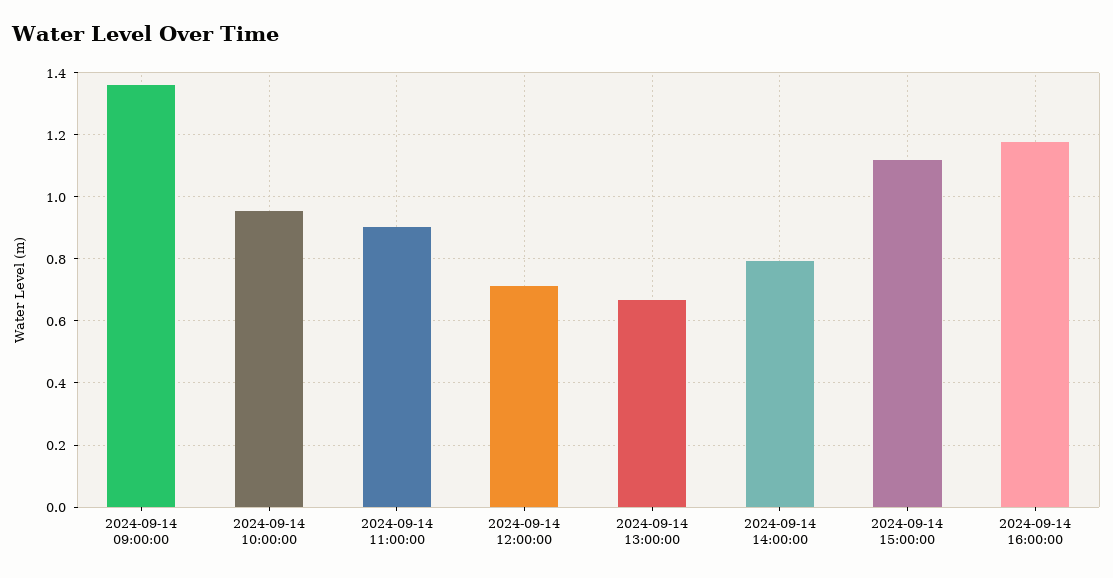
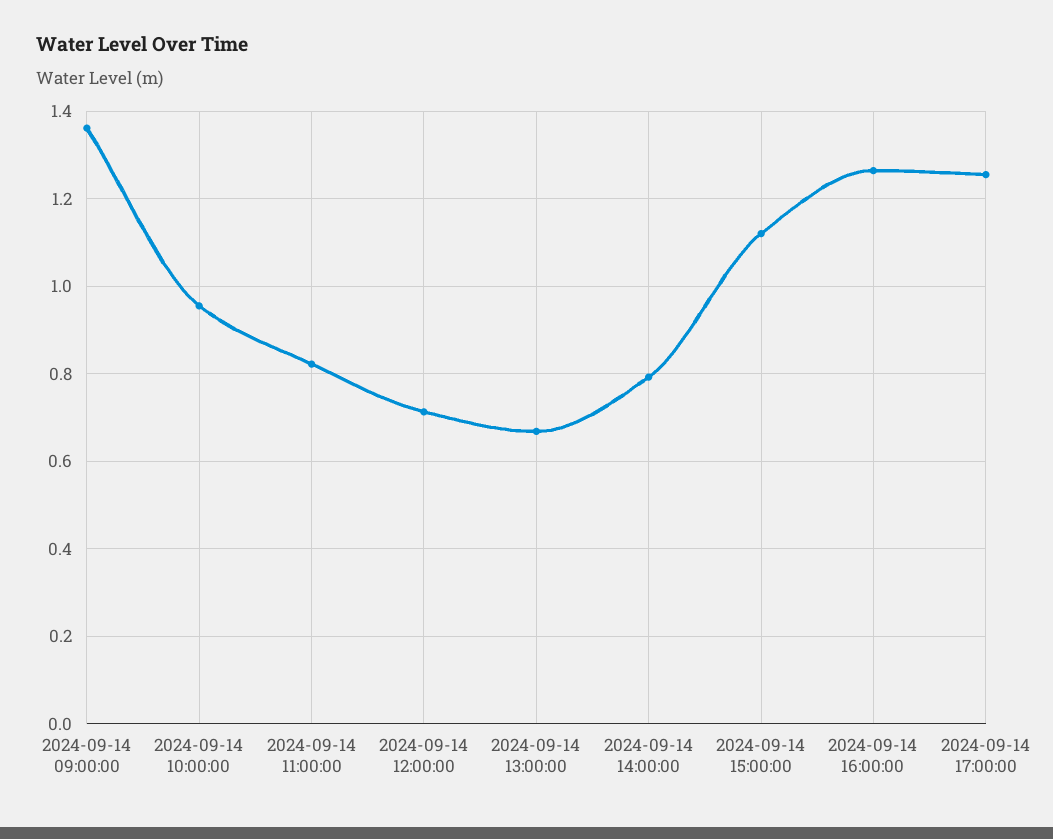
2024-09-14 11:00:00: 0.9 -> 0.82
2024-09-14 16:00:00: 1.18 -> 1.26
2024-09-14 17:00:00: none -> 1.26

